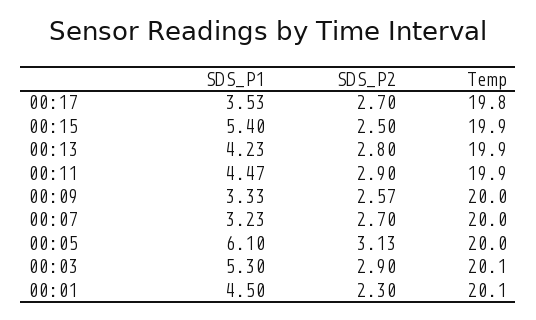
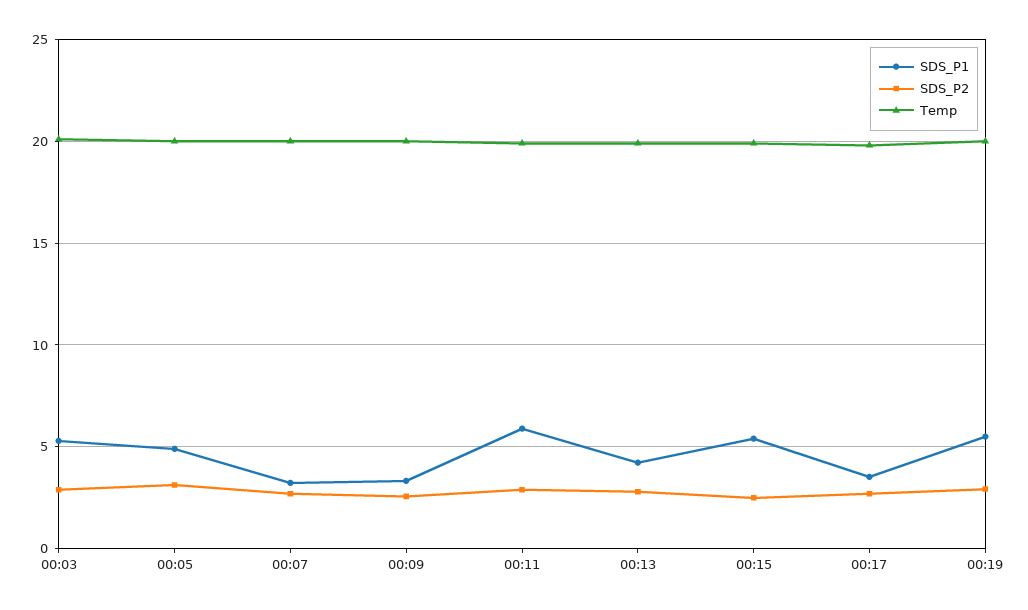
SDS_P1, 00:11: 4.47 -> 6
SDS_P1, 00:05: 6.1 -> 5
SDS_P1, 00:01: 4.5 -> none
SDS_P2, 00:01: 2.3 -> none
Temp, 00:01: 20.1 -> none
SDS_P1, 00:19: none -> 5.5
SDS_P2, 00:19: none -> 3
Temp, 00:19: none -> 20

